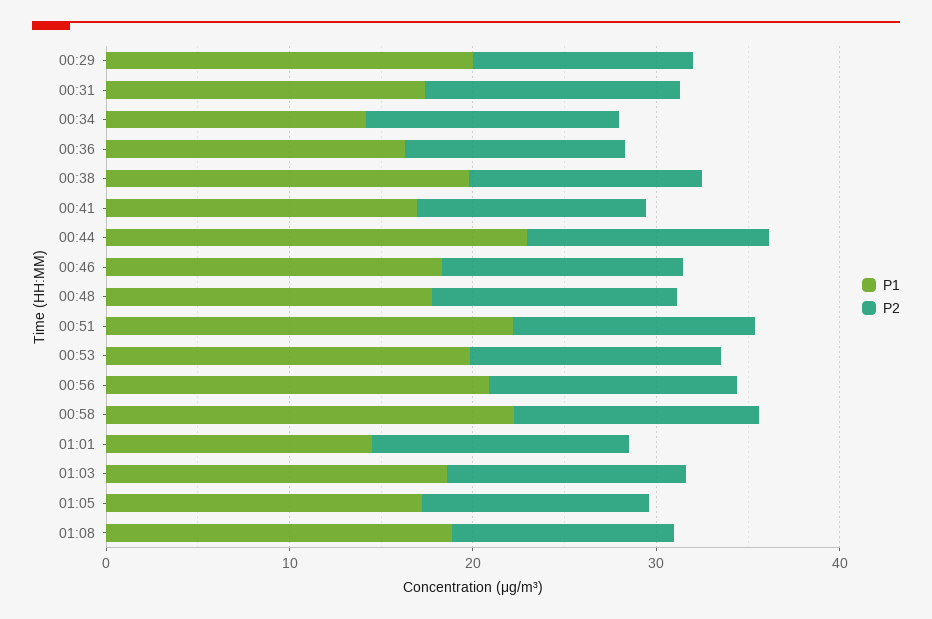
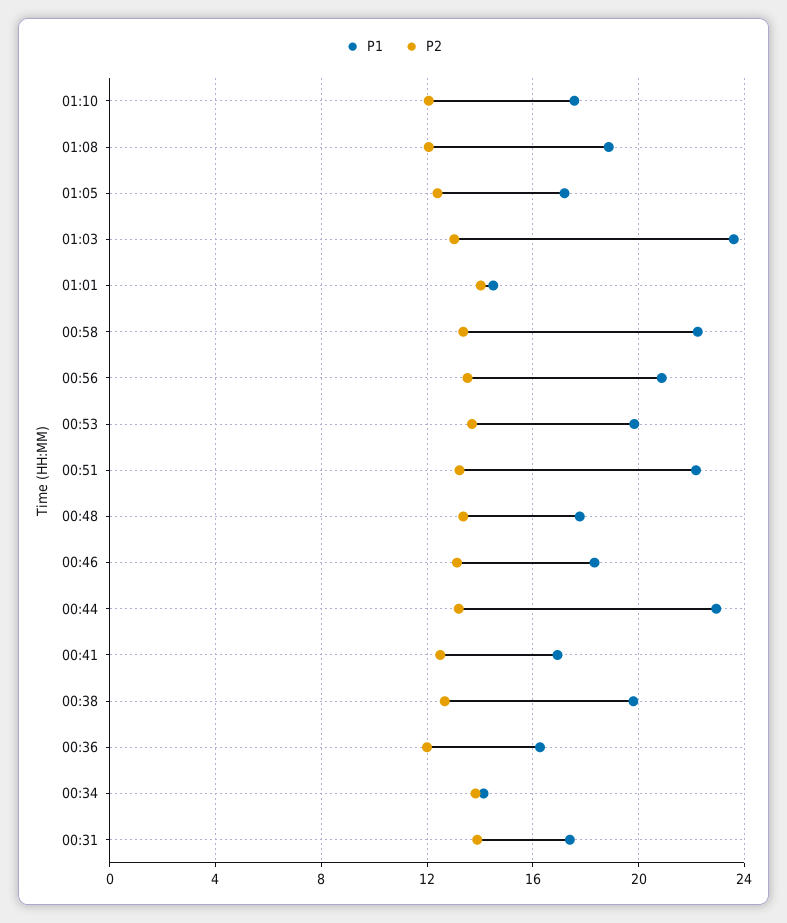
P1, 00:29: 20 -> none
P2, 00:29: 12 -> none
P1, 01:03: 18 -> 23.5
P1, 01:10: none -> 17.5
P2, 01:10: none -> 12

